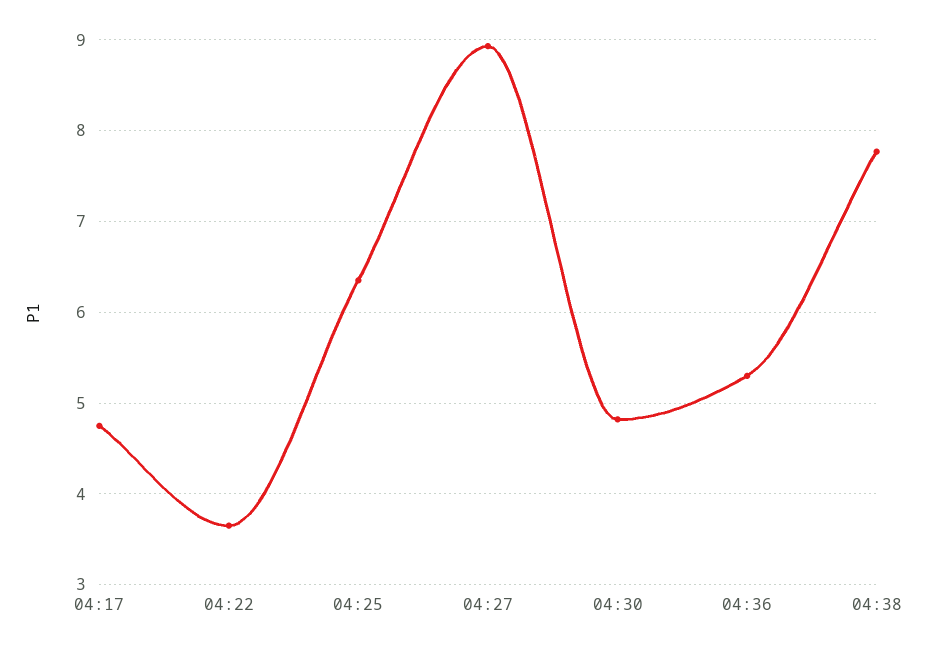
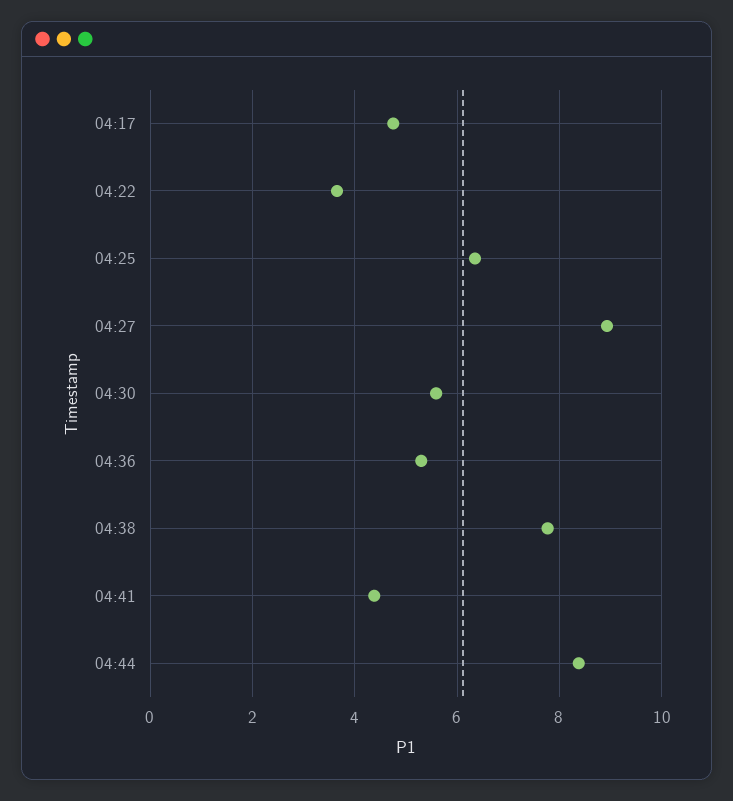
04:30: 4.8 -> 5.6
04:41: none -> 4.4
04:44: none -> 8.4

